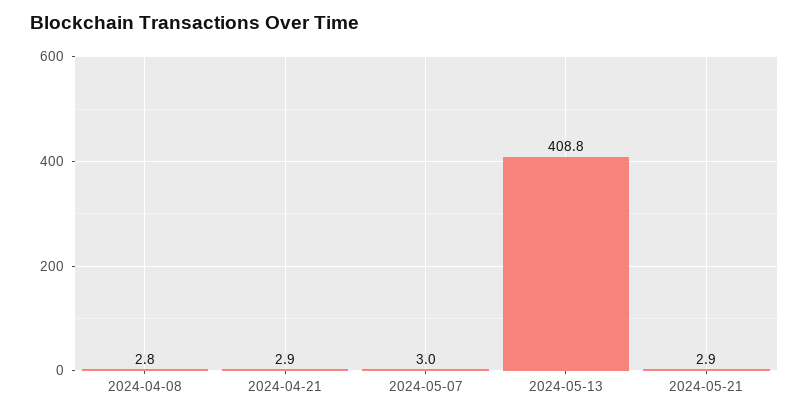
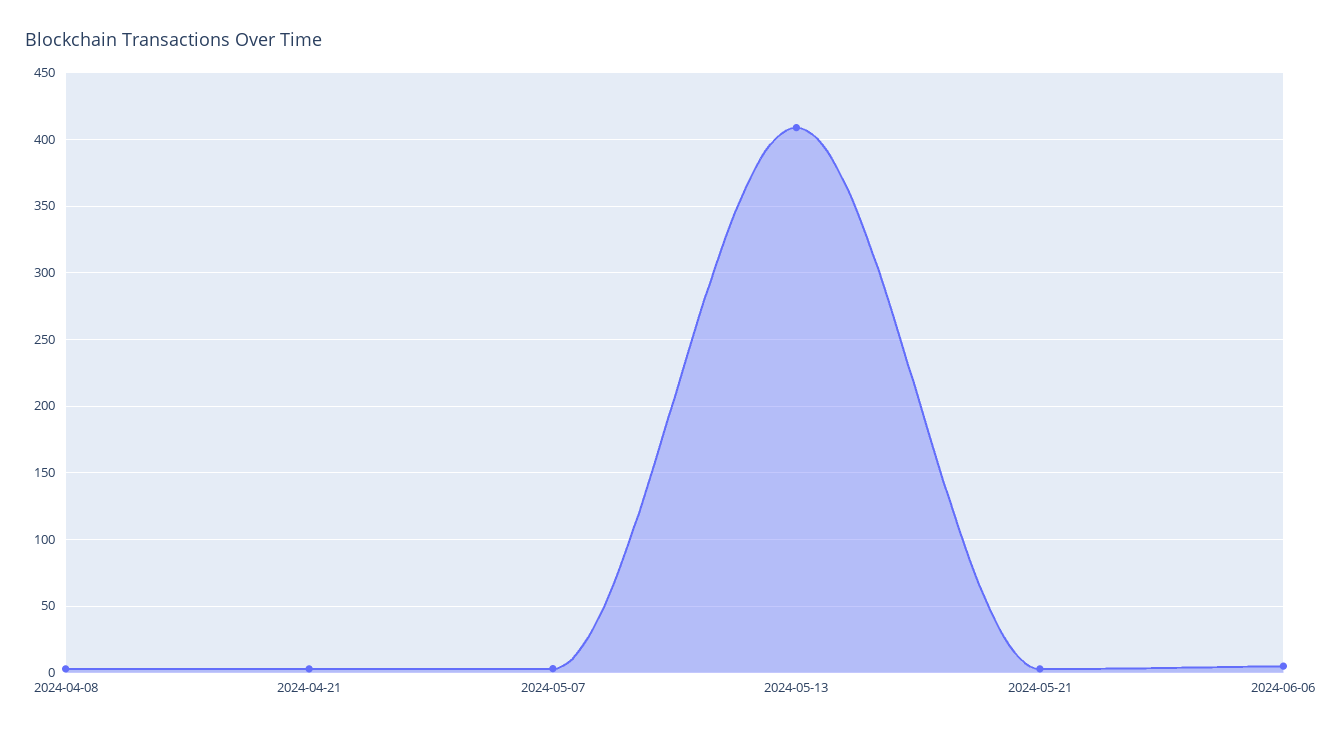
2024-06-06: none -> 5

